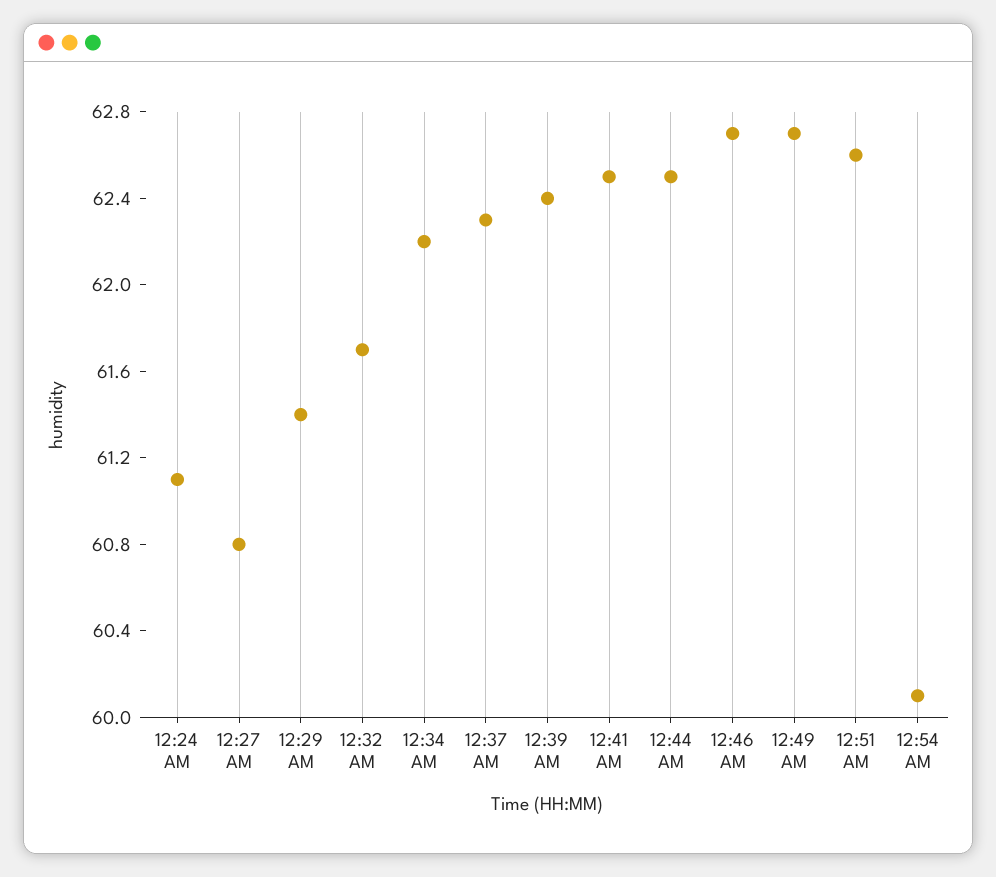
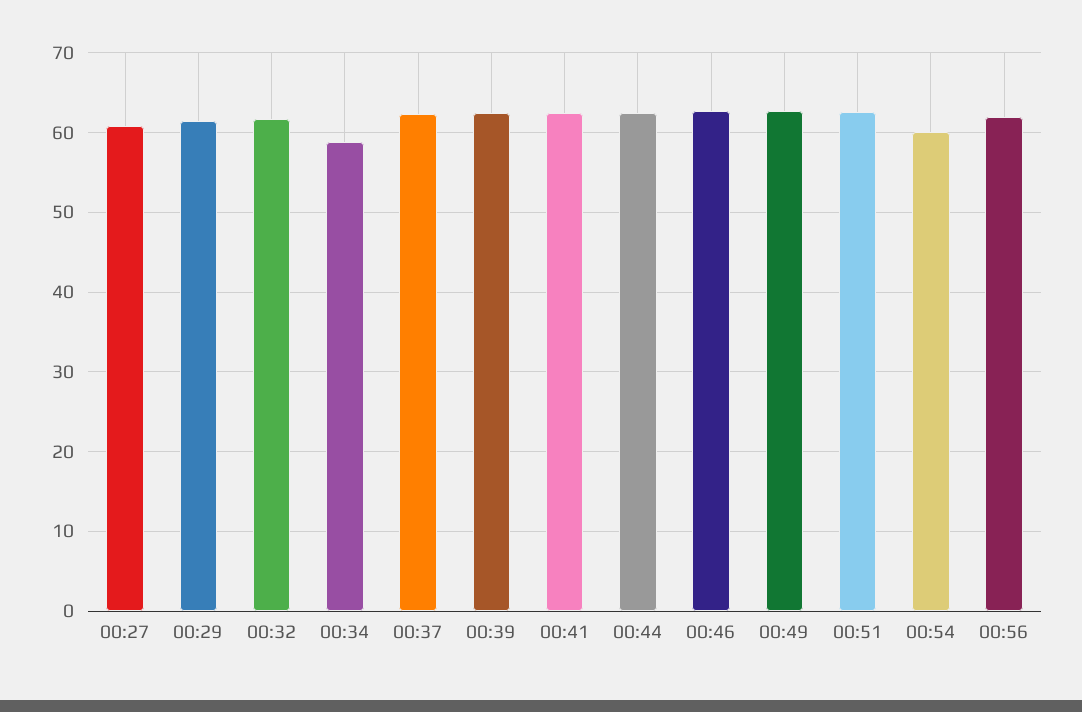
12:24 AM: 61.1 -> none
12:34 AM: 62.2 -> 59
00:56: none -> 62

